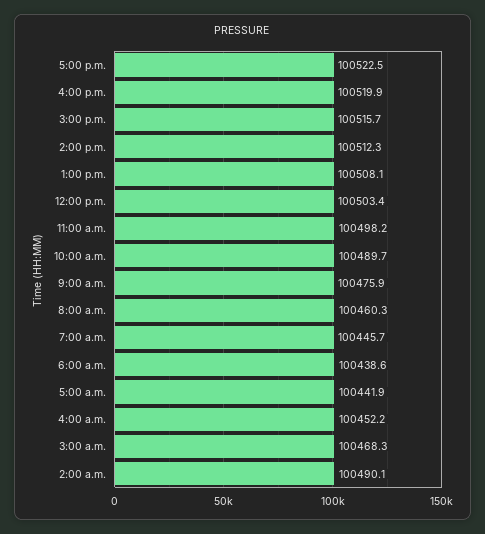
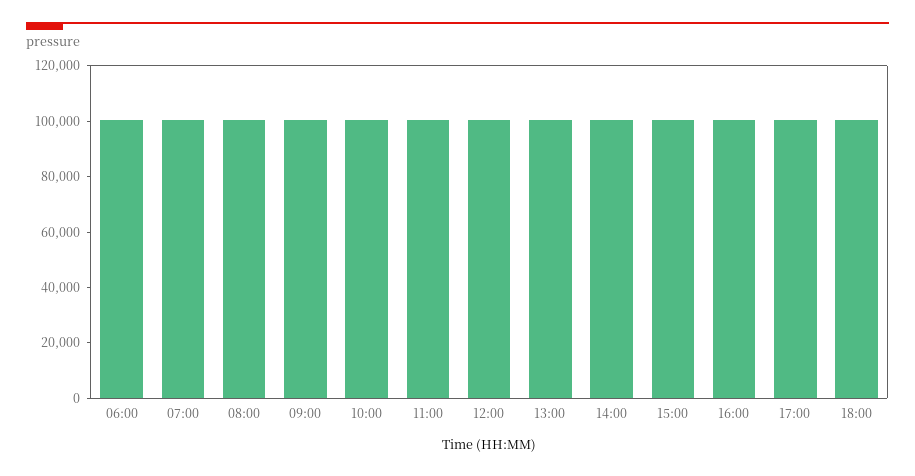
5:00 a.m.: 100441.9 -> none
4:00 a.m.: 100452.2 -> none
3:00 a.m.: 100468.3 -> none
2:00 a.m.: 100490.1 -> none
18:00: none -> 100000

